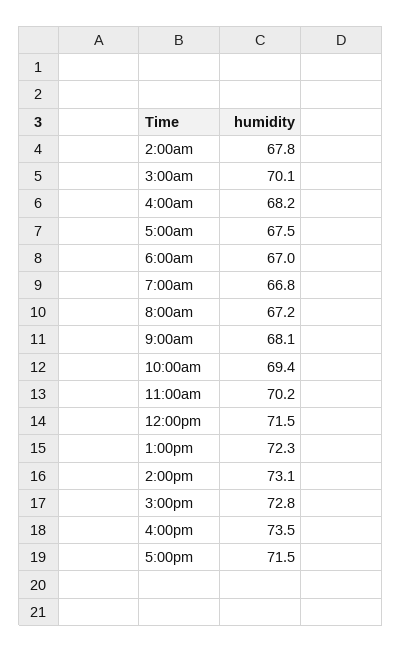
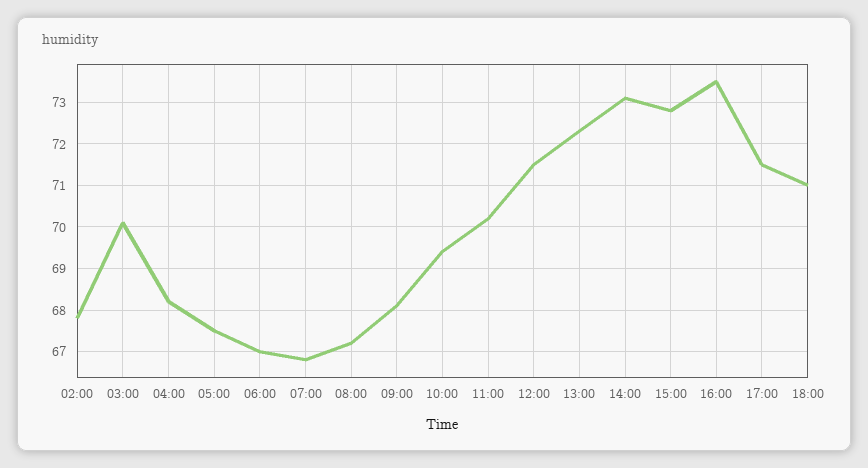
18:00: none -> 71

